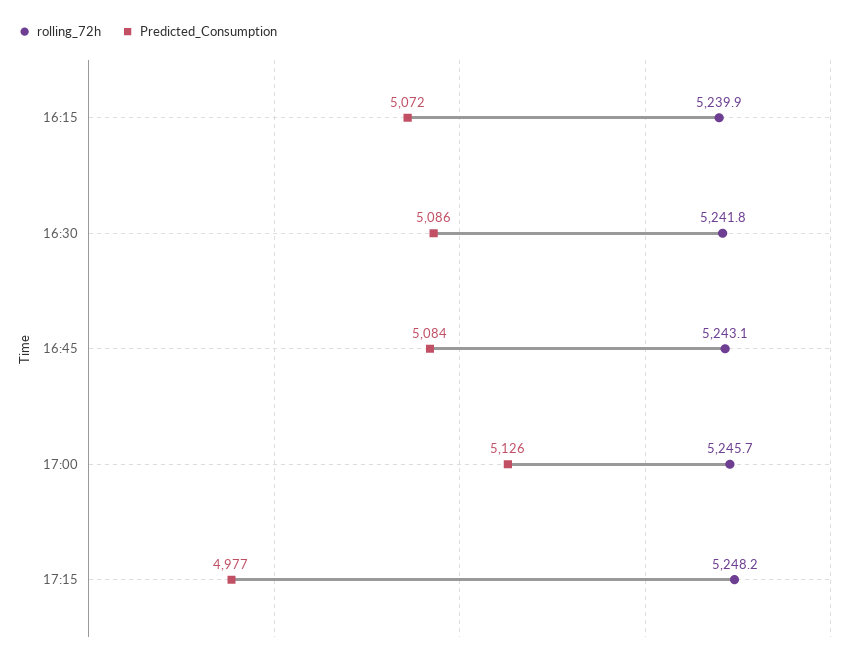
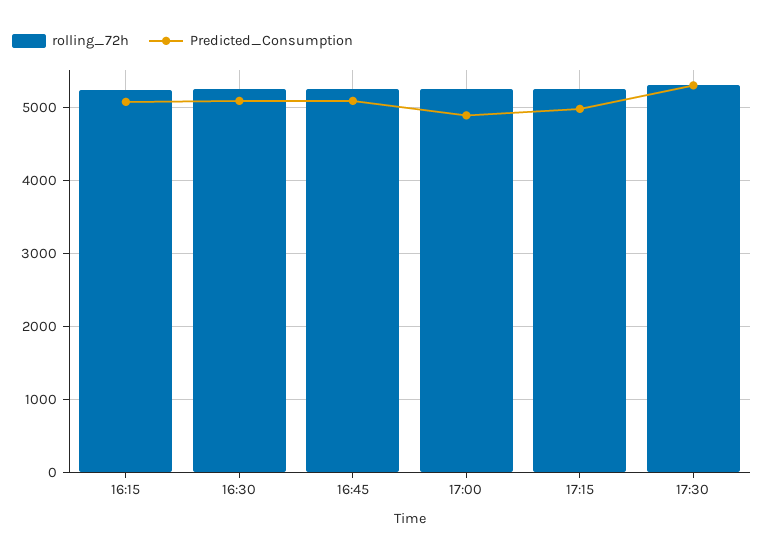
Predicted_Consumption, 17:00: 5126 -> 4900
rolling_72h, 17:30: none -> 5300
Predicted_Consumption, 17:30: none -> 5300

